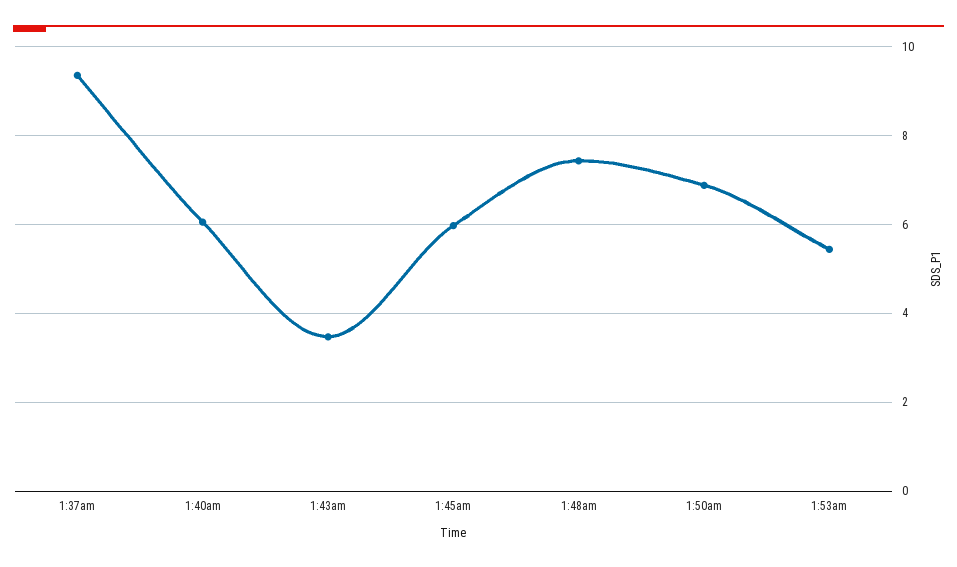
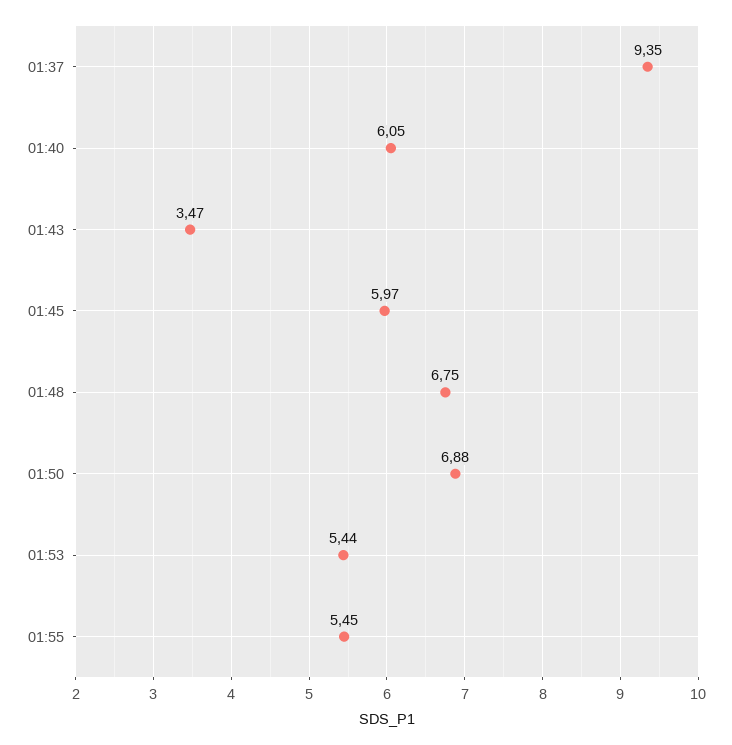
1:48am: 7.4 -> 6.75
01:55: none -> 5.45

